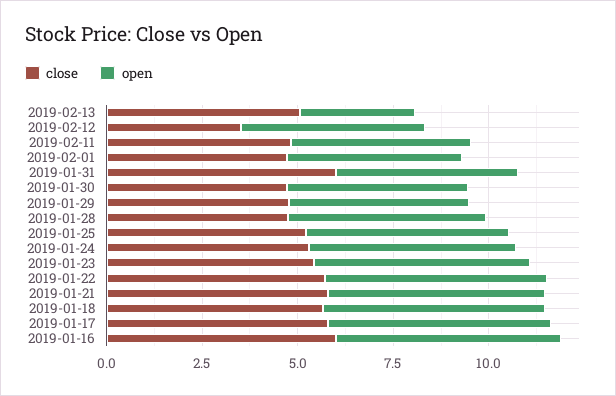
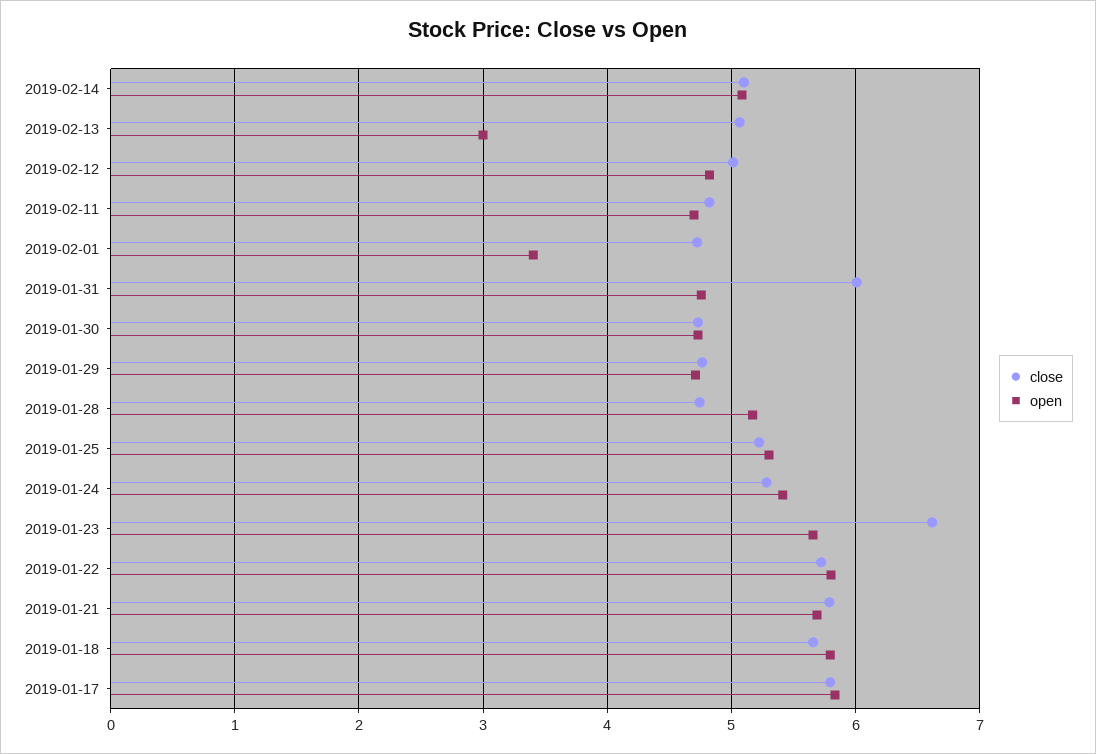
close, 2019-02-12: 3.5 -> 5
open, 2019-02-01: 4.5 -> 3.4
close, 2019-01-23: 5.5 -> 6.6
close, 2019-01-16: 6 -> none
open, 2019-01-16: 6 -> none
close, 2019-02-14: none -> 5.1
open, 2019-02-14: none -> 5.1

